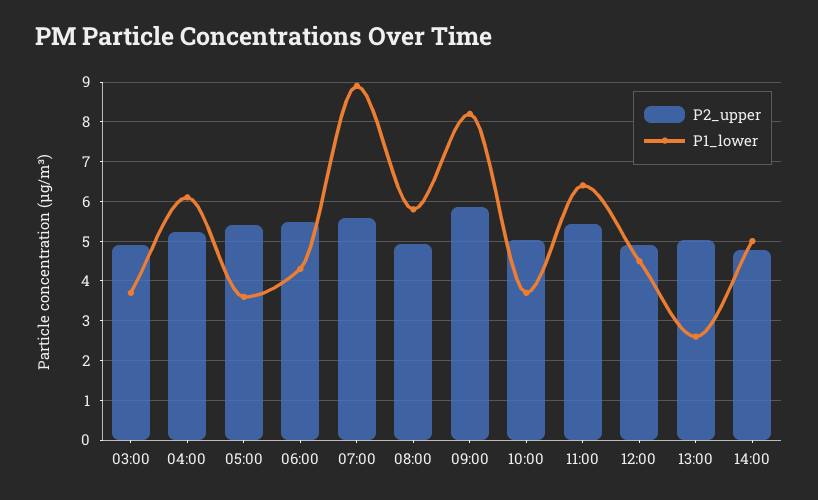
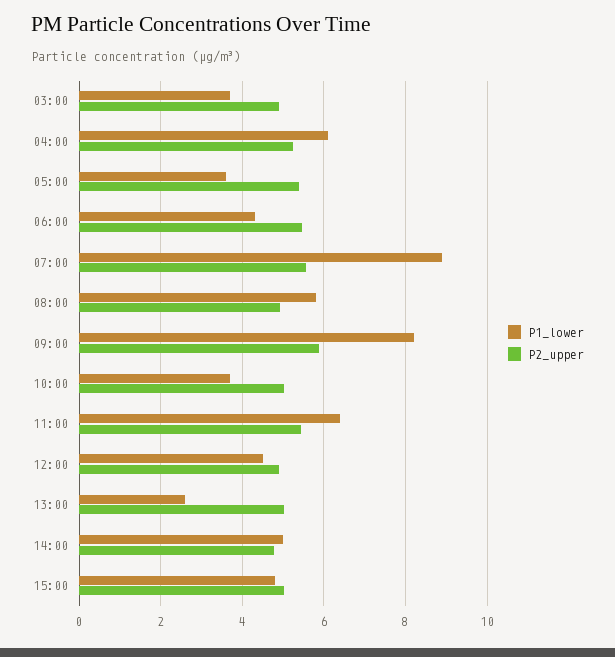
P1_lower, 15:00: none -> 4.8
P2_upper, 15:00: none -> 5

